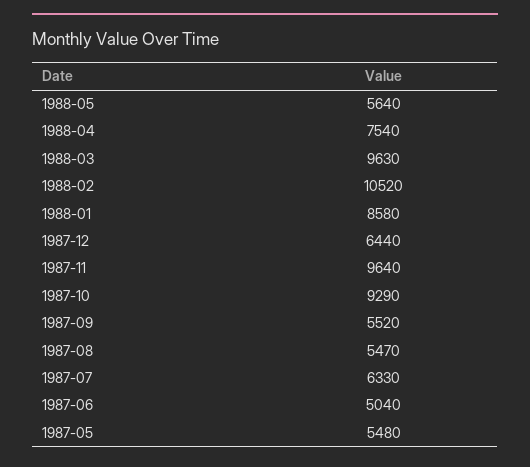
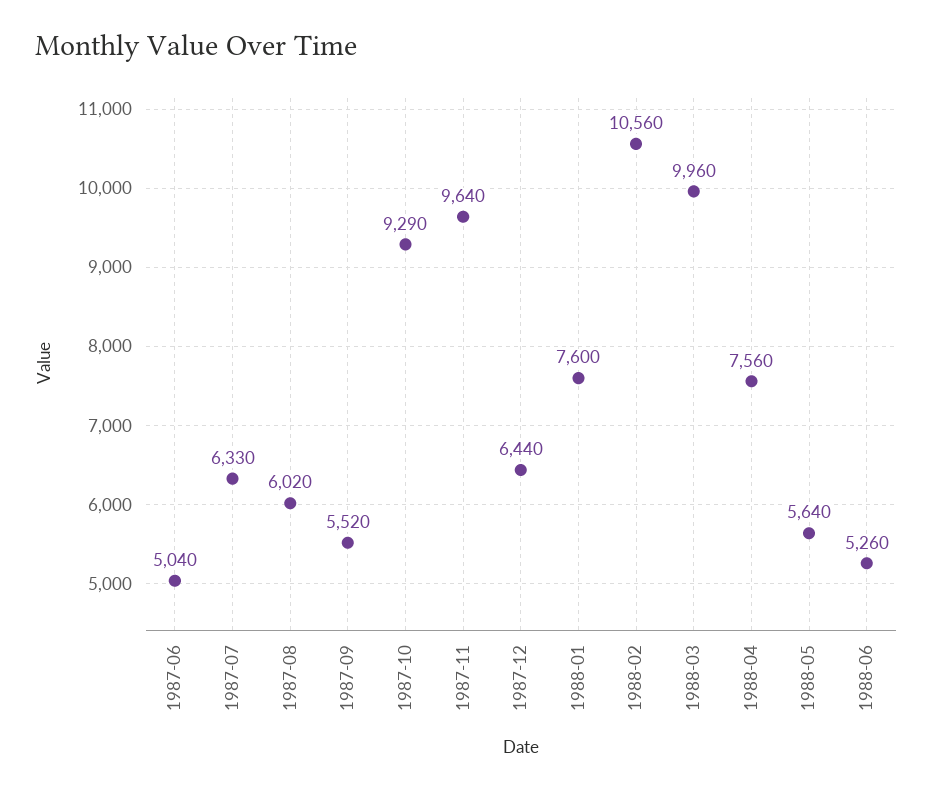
1988-04: 7540 -> 7560
1988-03: 9630 -> 9960
1988-02: 10520 -> 10560
1988-01: 8580 -> 7600
1987-08: 5470 -> 6020
1987-05: 5480 -> none
1988-06: none -> 5260

